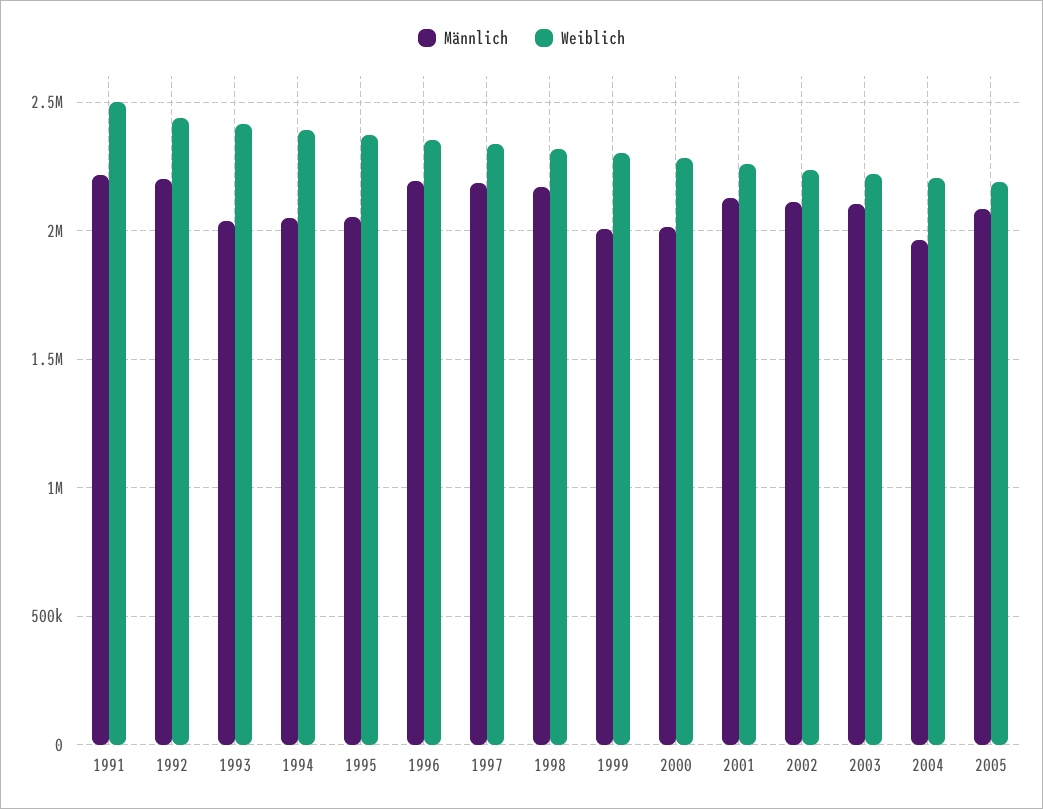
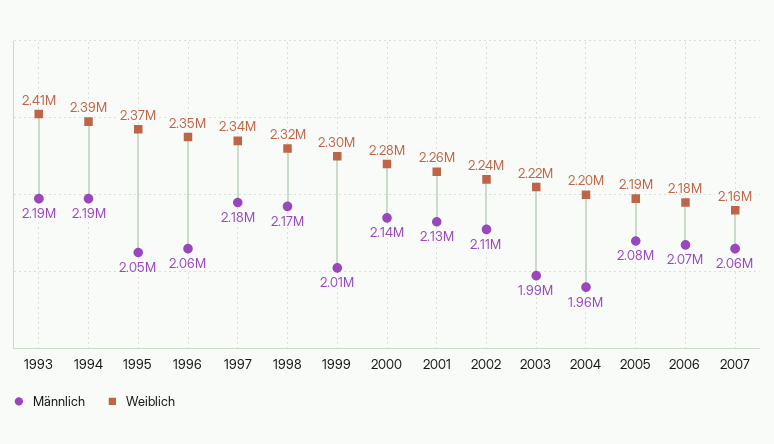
Männlich, 1991: 2200000 -> none
Weiblich, 1991: 2500000 -> none
Männlich, 1992: 2200000 -> none
Weiblich, 1992: 2450000 -> none
Männlich, 1993: 2050000 -> 2190000
Männlich, 1994: 2050000 -> 2190000
Männlich, 1996: 2200000 -> 2060000
Männlich, 2000: 2000000 -> 2140000
Männlich, 2003: 2100000 -> 1990000
Männlich, 2006: none -> 2070000
Weiblich, 2006: none -> 2180000
Männlich, 2007: none -> 2060000
Weiblich, 2007: none -> 2160000

